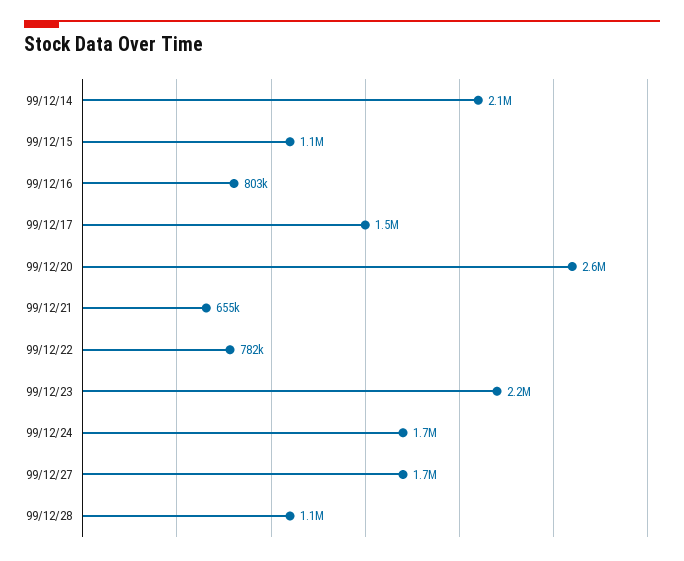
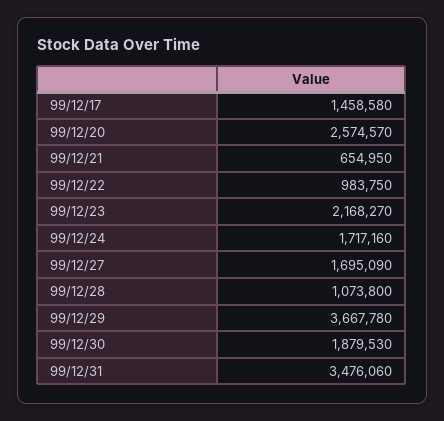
99/12/14: 2100000 -> none
99/12/15: 1100000 -> none
99/12/16: 803000 -> none
99/12/22: 782000 -> 983750
99/12/29: none -> 3667780
99/12/30: none -> 1879530
99/12/31: none -> 3476060

